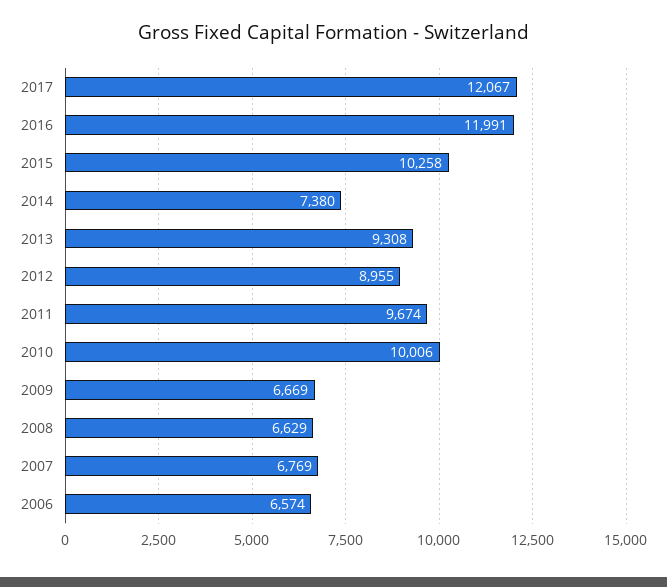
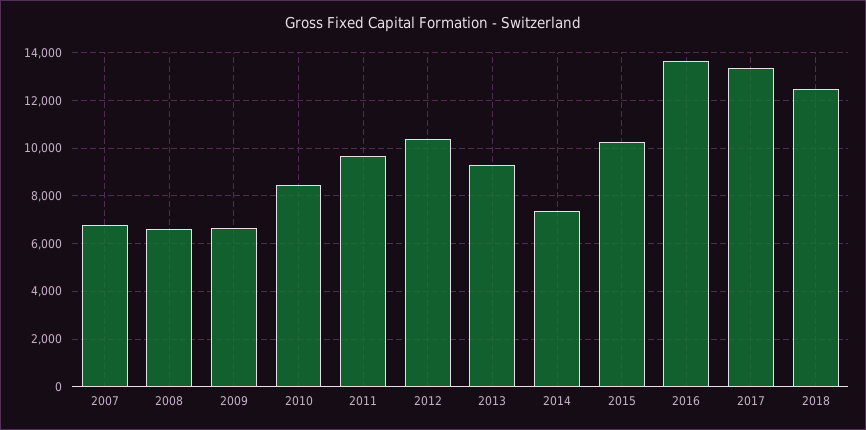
2017: 12067 -> 13500
2016: 11991 -> 13500
2012: 8955 -> 10500
2010: 10006 -> 8500
2006: 6574 -> none
2018: none -> 12500

